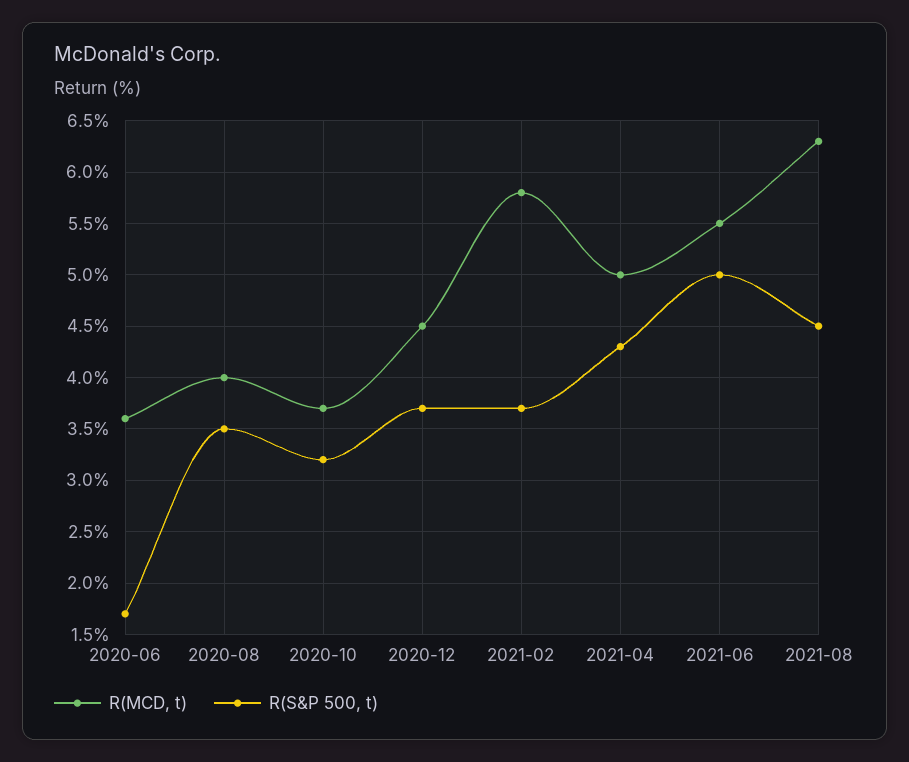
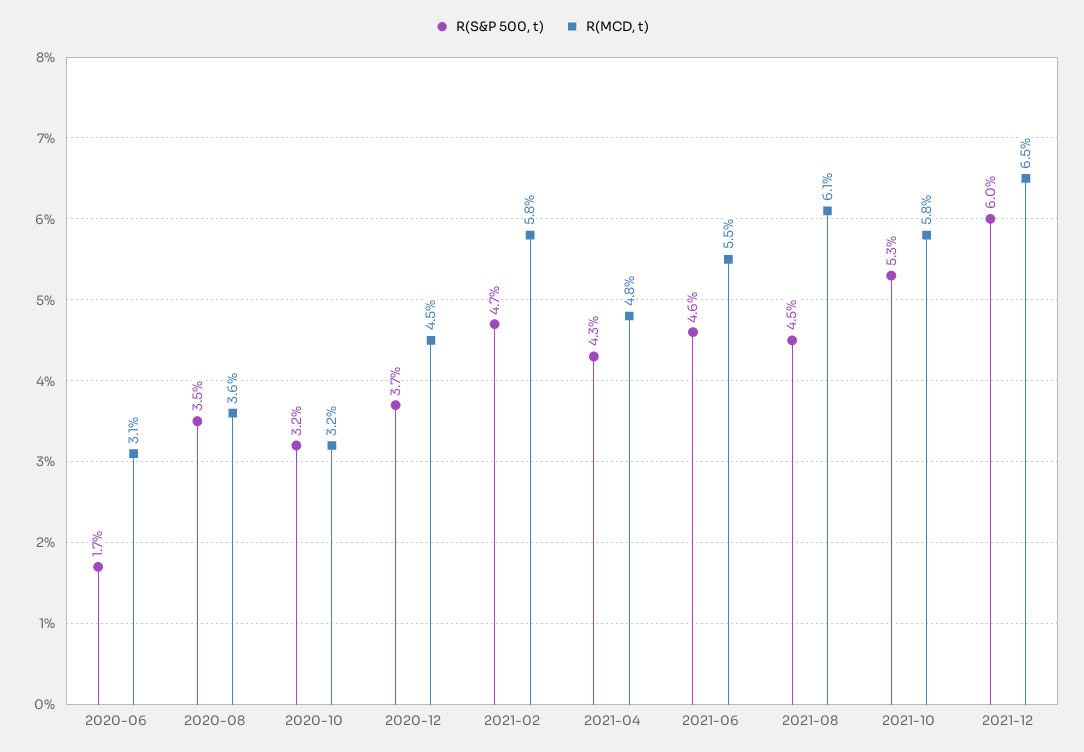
R(MCD, t), 2020-06: 3.6 -> 3.1
R(MCD, t), 2020-08: 4 -> 3.6
R(MCD, t), 2020-10: 3.7 -> 3.2
R(S&P 500, t), 2021-02: 3.7 -> 4.7
R(MCD, t), 2021-04: 5 -> 4.8
R(S&P 500, t), 2021-06: 5 -> 4.6
R(MCD, t), 2021-08: 6.3 -> 6.1
R(S&P 500, t), 2021-10: none -> 5.3
R(MCD, t), 2021-10: none -> 5.8
R(S&P 500, t), 2021-12: none -> 6
R(MCD, t), 2021-12: none -> 6.5

